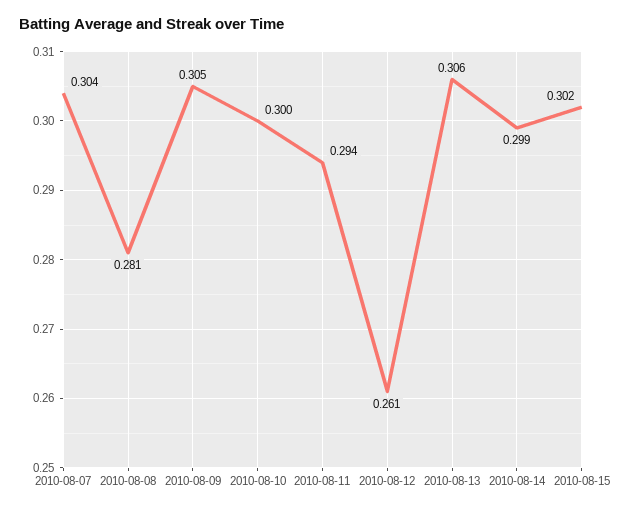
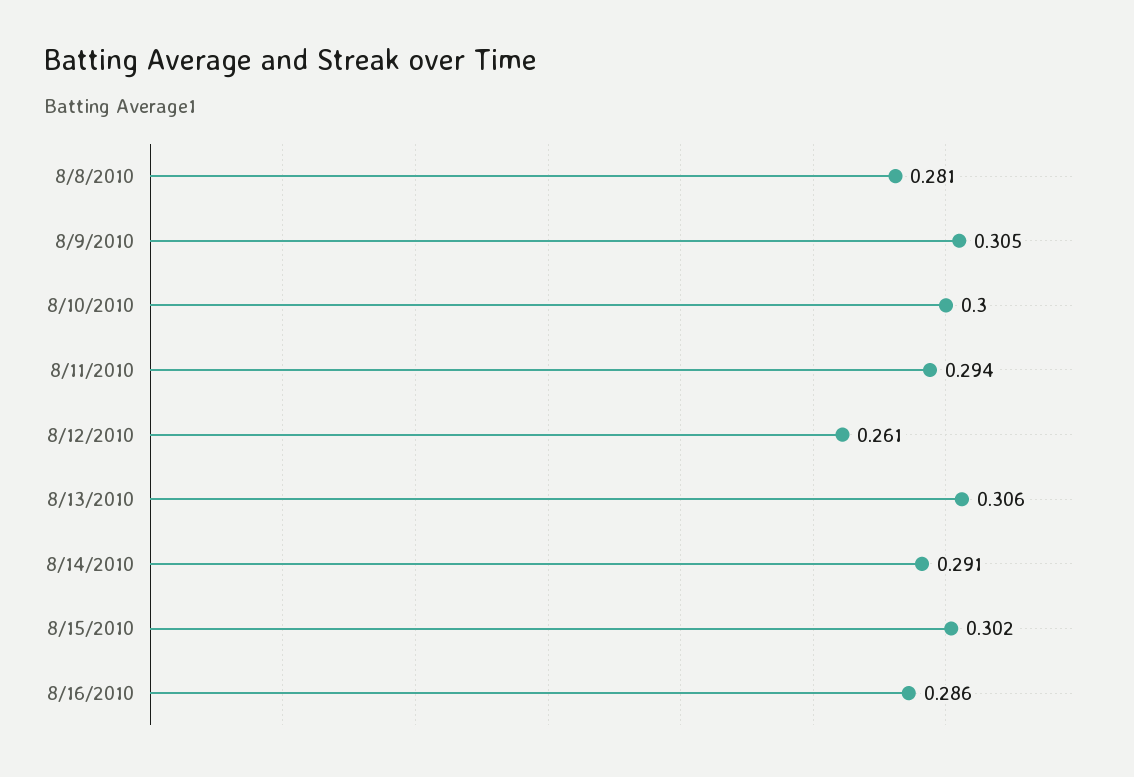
2010-08-07: 0.304 -> none
2010-08-14: 0.299 -> 0.291
8/16/2010: none -> 0.286

